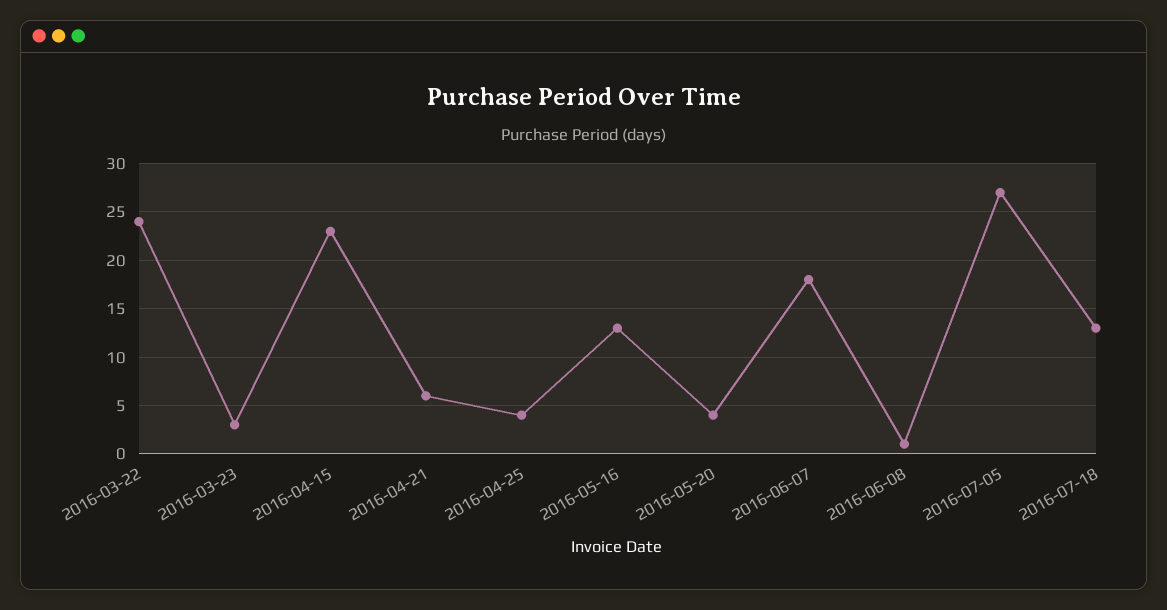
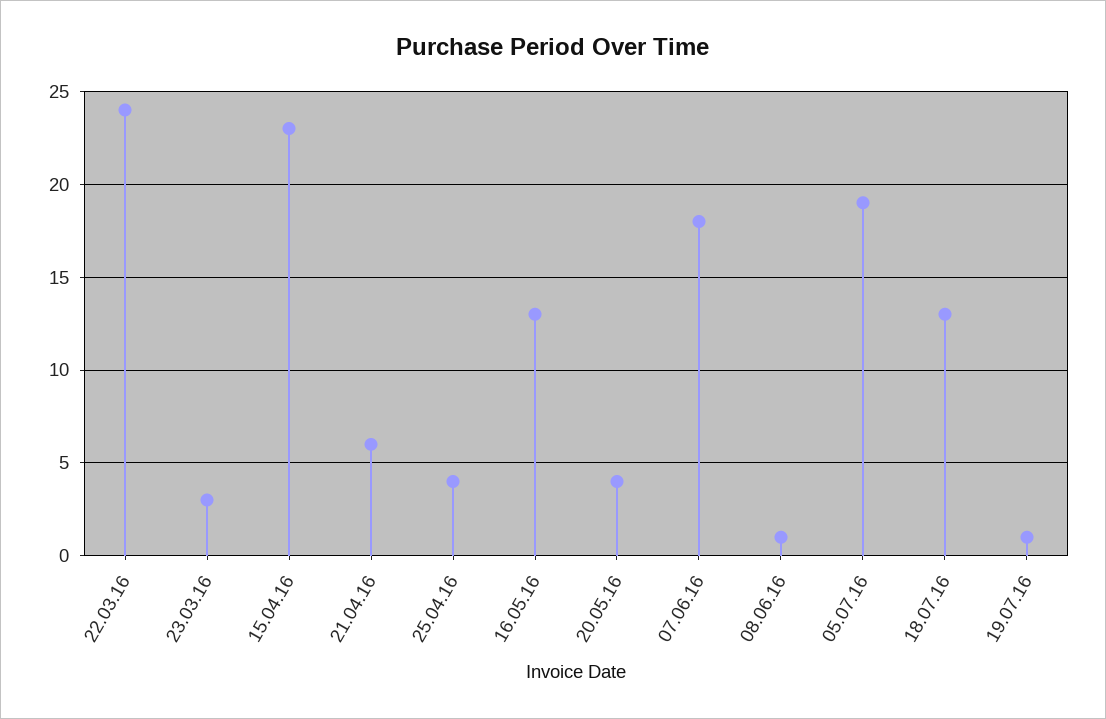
2016-07-05: 27 -> 19
19.07.16: none -> 1

